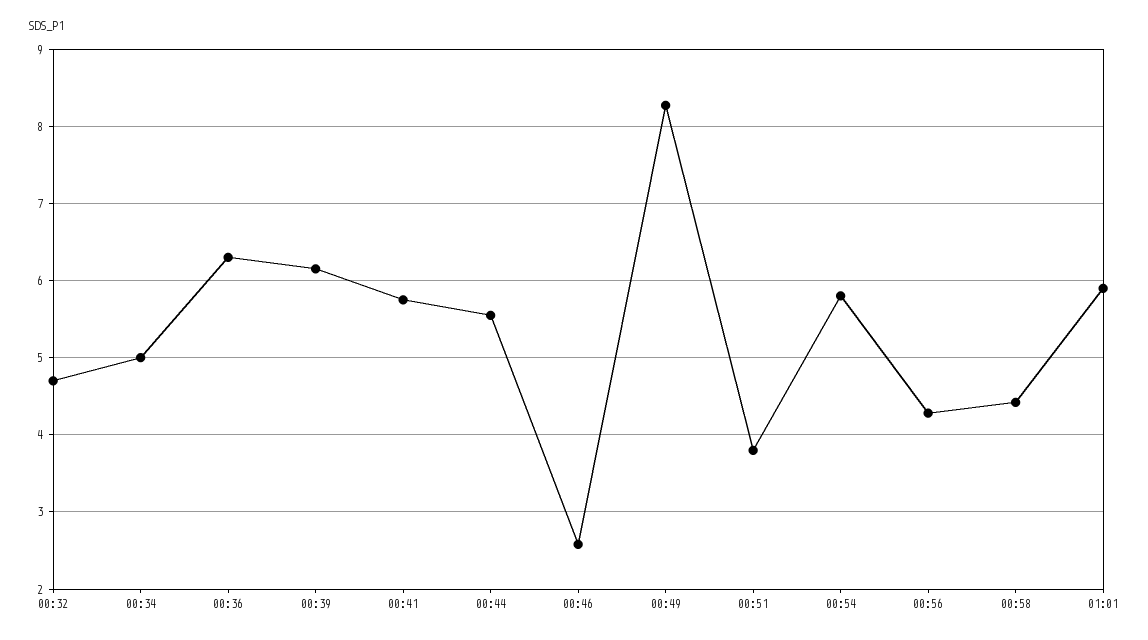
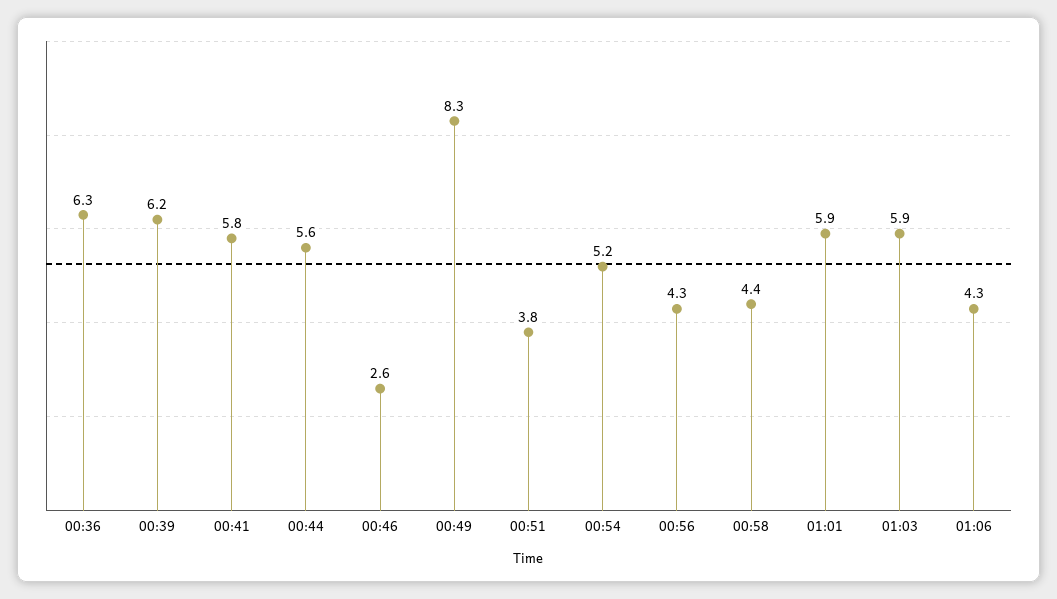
00:32: 4.7 -> none
00:34: 5 -> none
00:54: 5.8 -> 5.2
01:03: none -> 5.9
01:06: none -> 4.3

